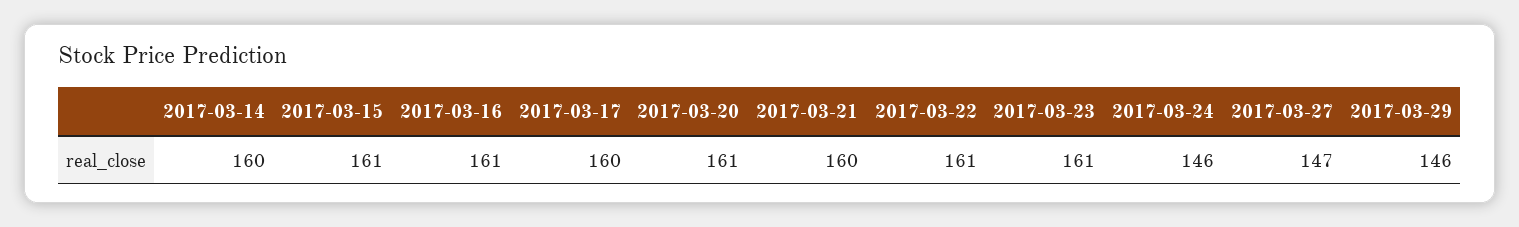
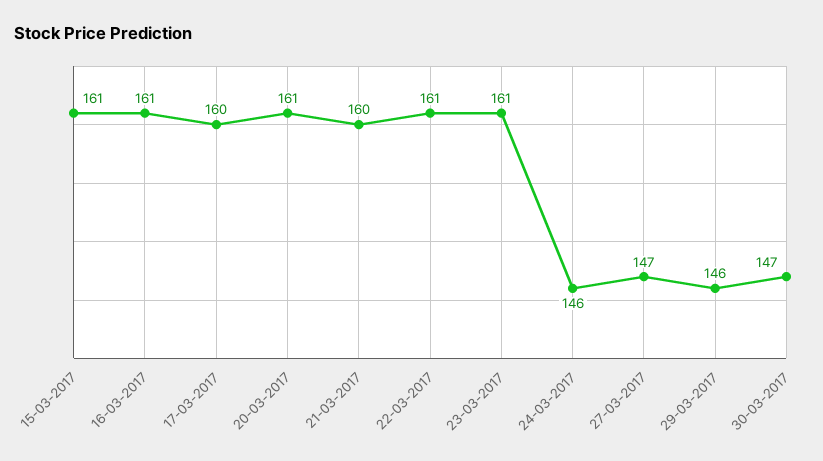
2017-03-14: 160 -> none
30-03-2017: none -> 147

